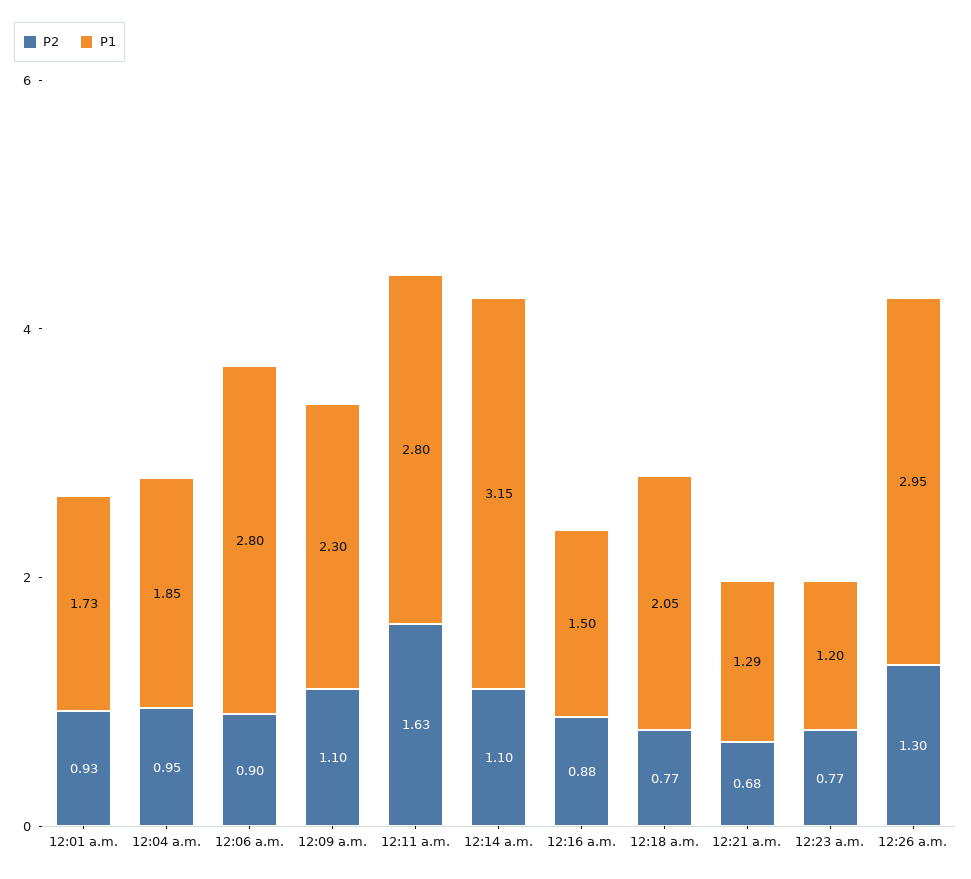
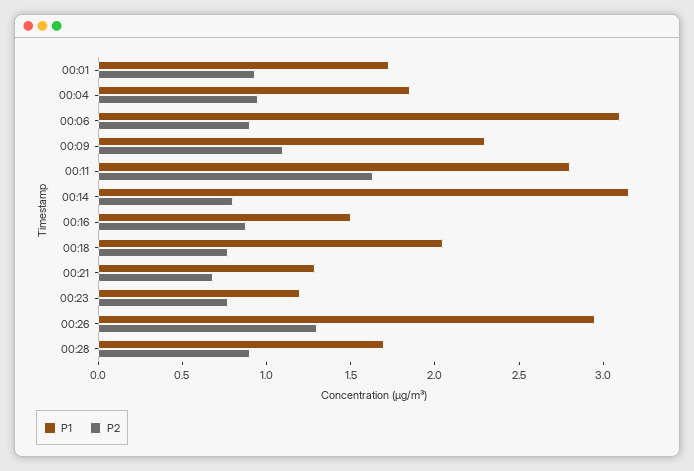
P1, 12:06 a.m.: 2.8 -> 3.1
P2, 12:14 a.m.: 1.1 -> 0.8
P1, 00:28: none -> 1.7
P2, 00:28: none -> 0.9

